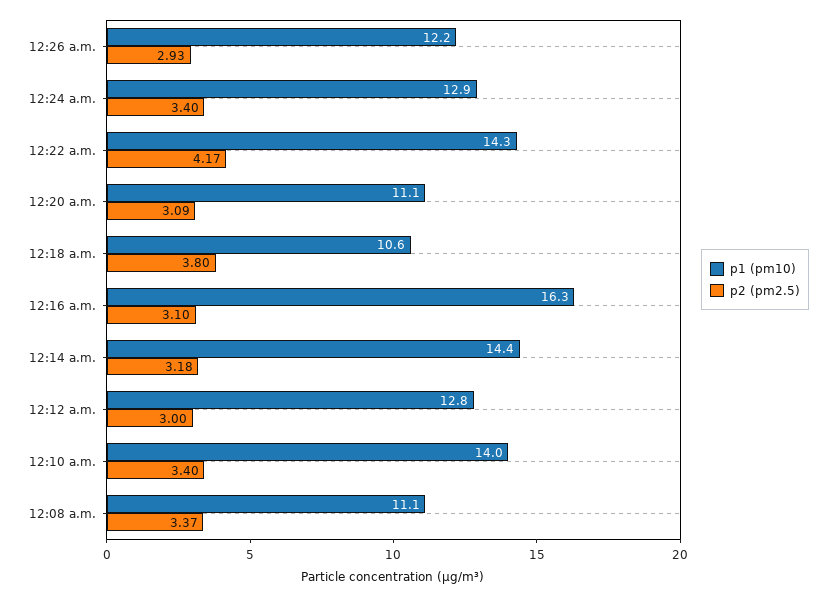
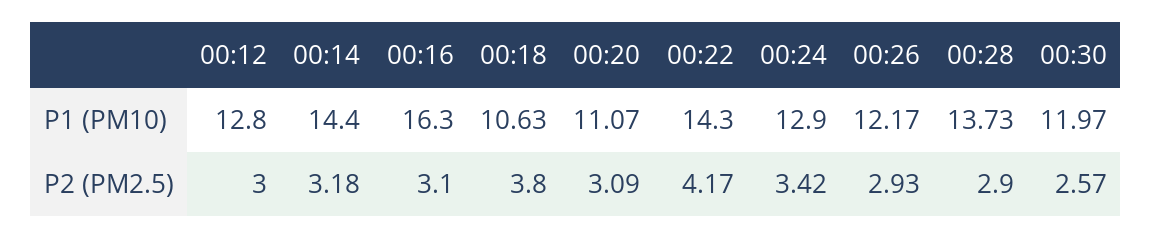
p2 (pm2.5), 12:24 a.m.: 3.4 -> 3.42
p1 (pm10), 12:10 a.m.: 14 -> none
p2 (pm2.5), 12:10 a.m.: 3.4 -> none
p1 (pm10), 12:08 a.m.: 11.1 -> none
p2 (pm2.5), 12:08 a.m.: 3.37 -> none
p1 (pm10), 00:28: none -> 13.73
p1 (pm10), 00:30: none -> 11.97
p2 (pm2.5), 00:28: none -> 2.9
p2 (pm2.5), 00:30: none -> 2.57

